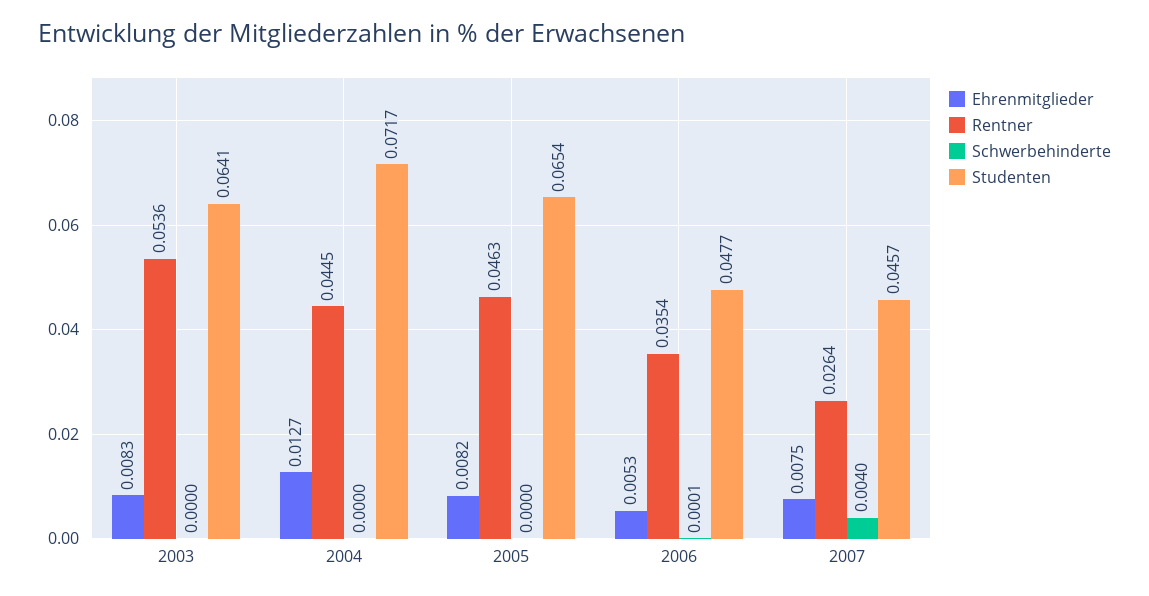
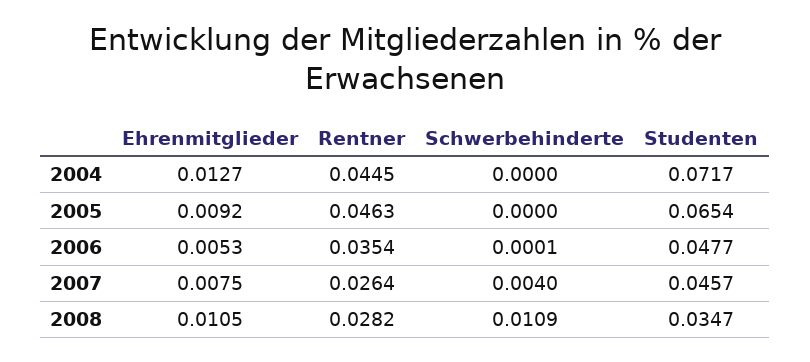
Ehrenmitglieder, 2003: 0.0083 -> none
Rentner, 2003: 0.0536 -> none
Schwerbehinderte, 2003: 0 -> none
Studenten, 2003: 0.0641 -> none
Ehrenmitglieder, 2005: 0.0082 -> 0.0092
Ehrenmitglieder, 2008: none -> 0.0105
Rentner, 2008: none -> 0.0282
Schwerbehinderte, 2008: none -> 0.0109
Studenten, 2008: none -> 0.0347

